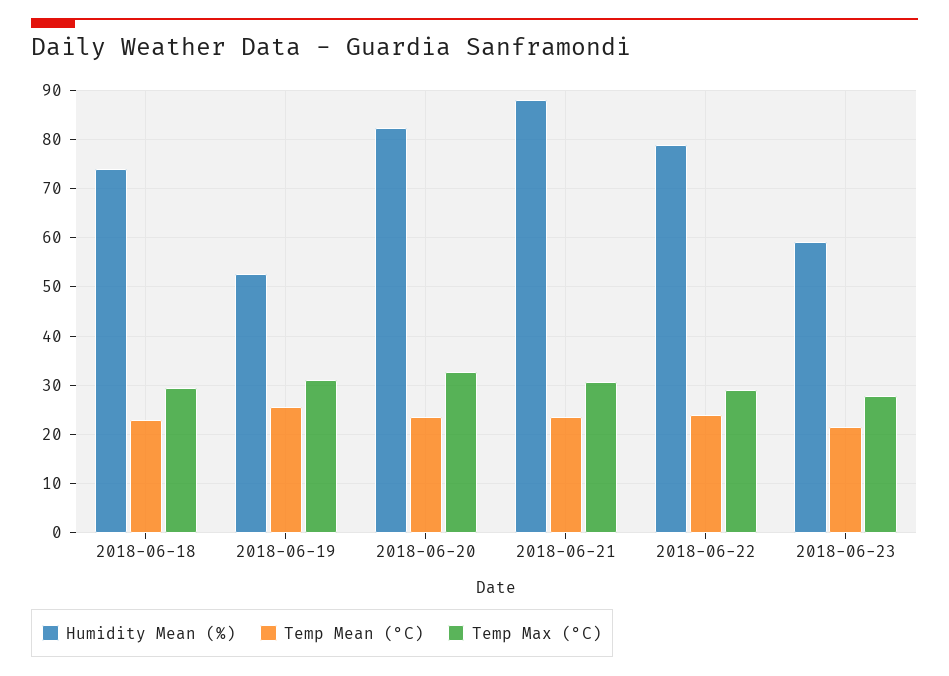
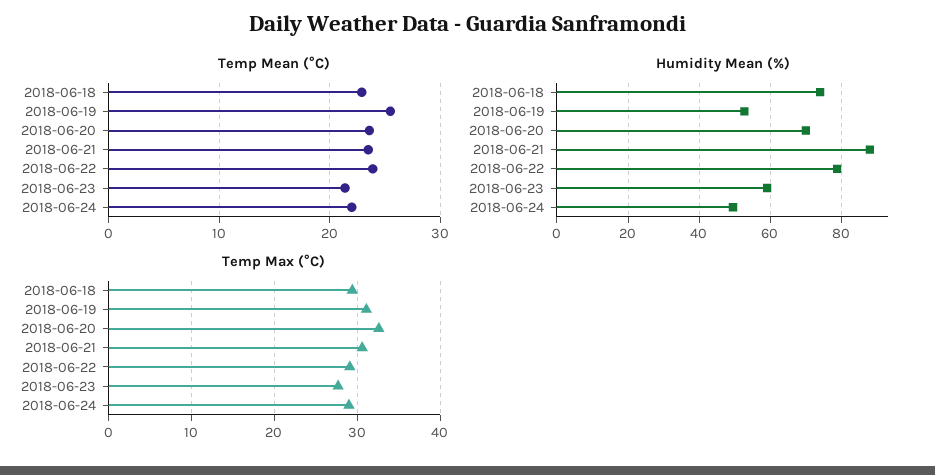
Humidity Mean (%), 2018-06-20: 82 -> 70
Temp Mean (°C), 2018-06-24: none -> 22
Humidity Mean (%), 2018-06-24: none -> 50
Temp Max (°C), 2018-06-24: none -> 29

